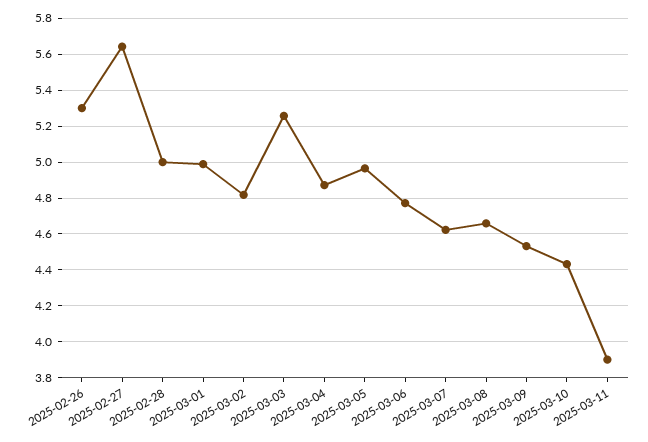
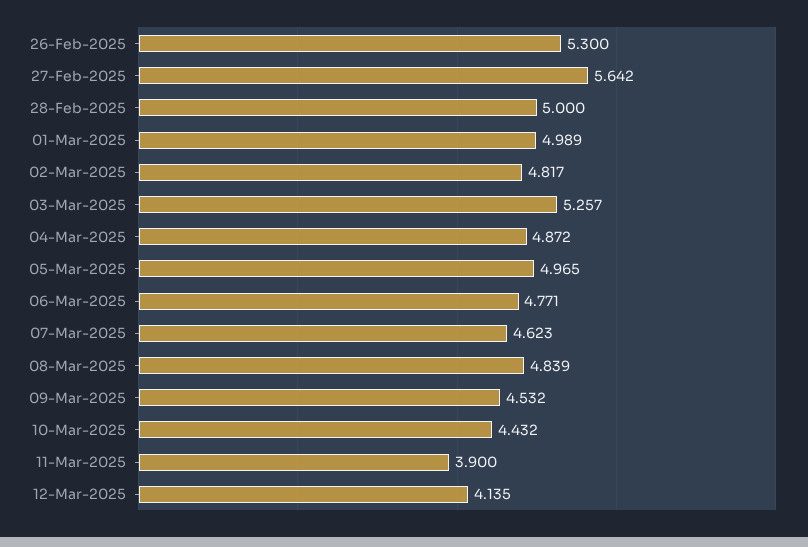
2025-03-08: 4.65 -> 4.839
12-Mar-2025: none -> 4.135

